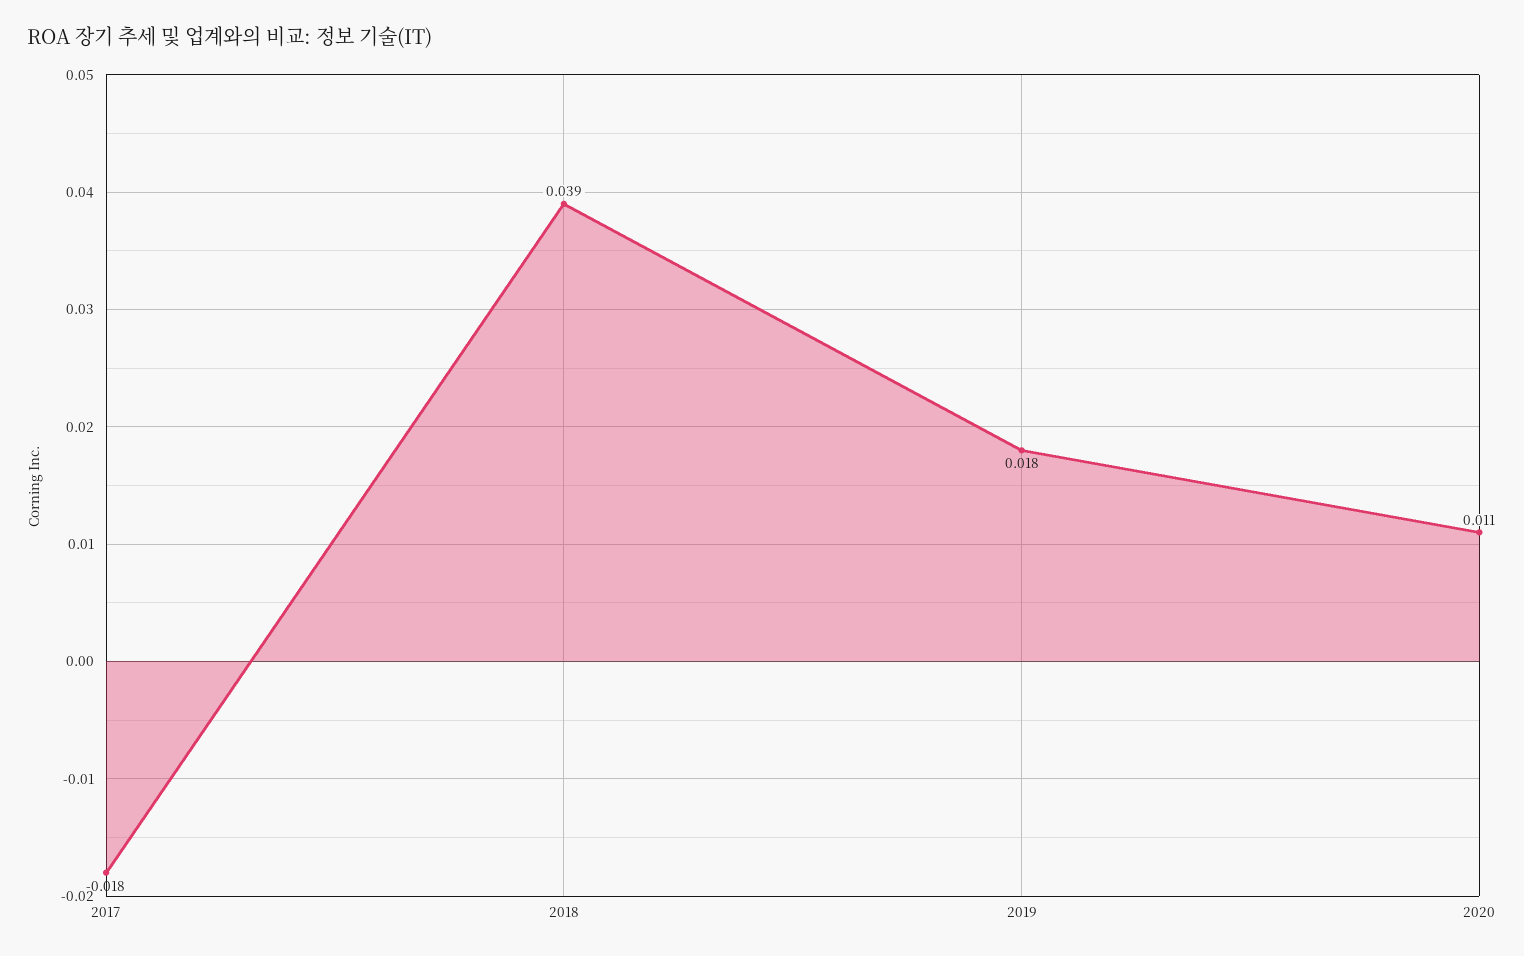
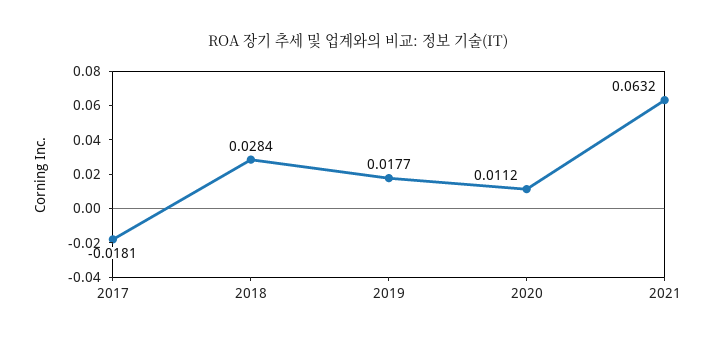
2018: 0.039 -> 0.0284
2021: none -> 0.0632

